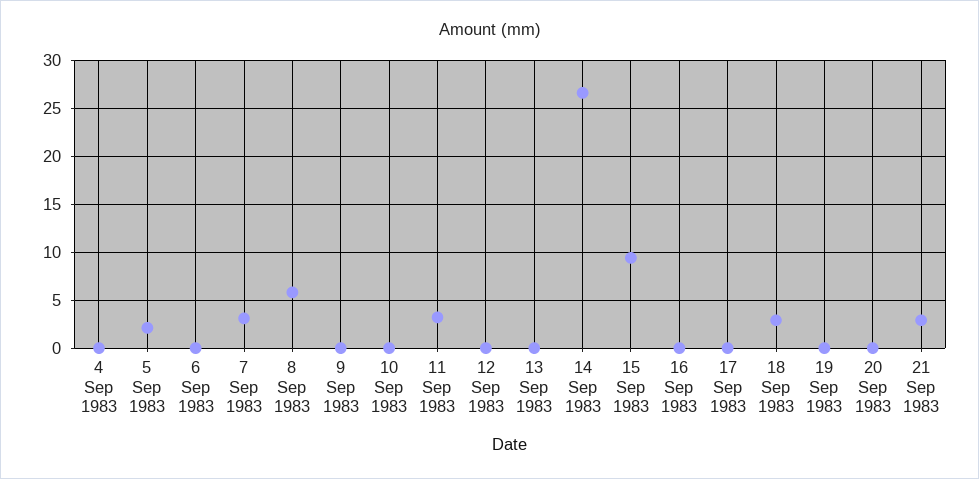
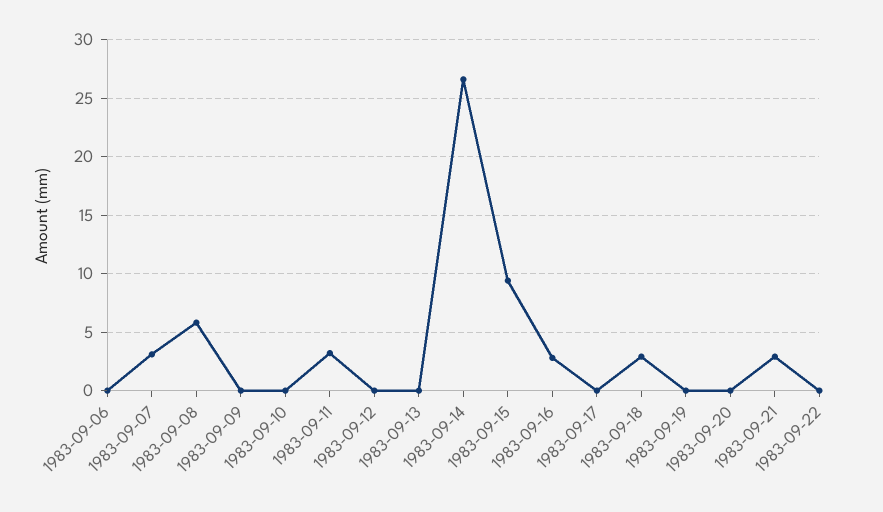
4 Sep 1983: 0 -> none
5 Sep 1983: 2 -> none
16 Sep 1983: 0 -> 3
1983-09-22: none -> 0

